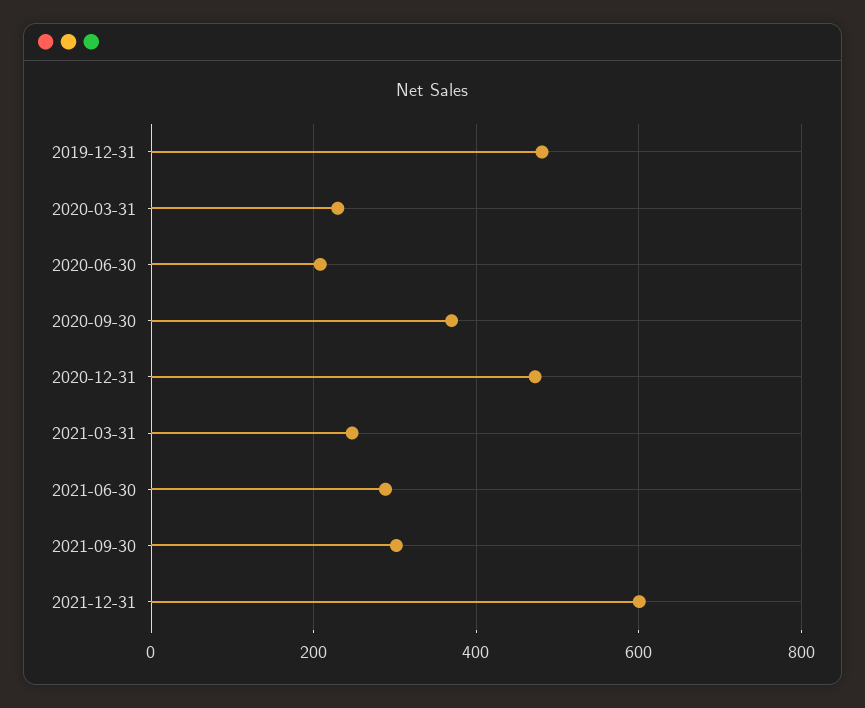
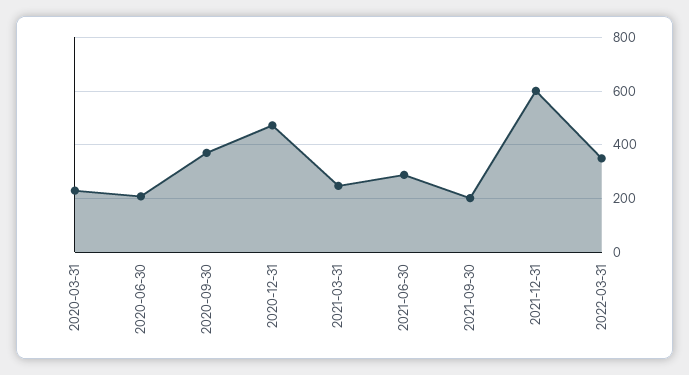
2019-12-31: 480 -> none
2021-09-30: 300 -> 200
2022-03-31: none -> 350

